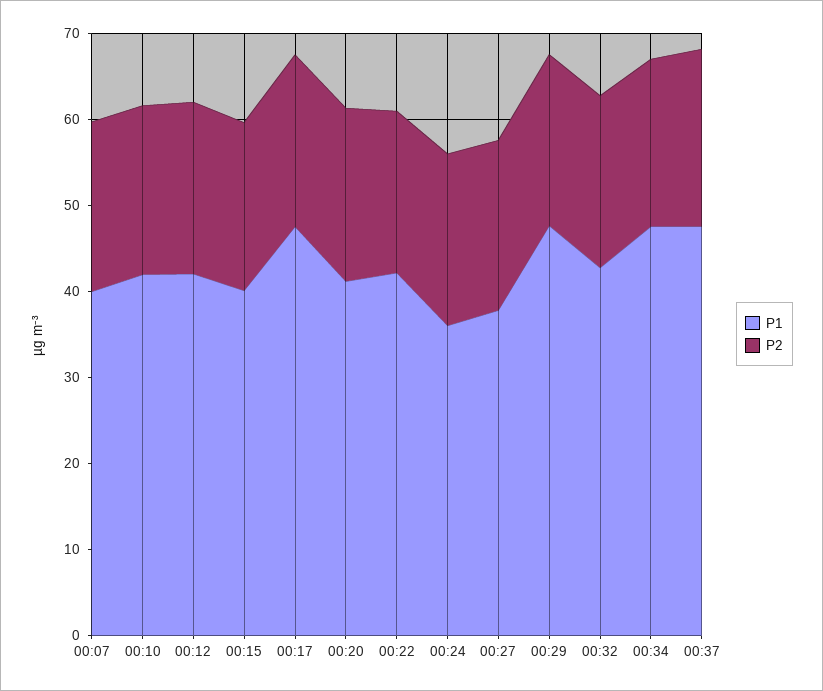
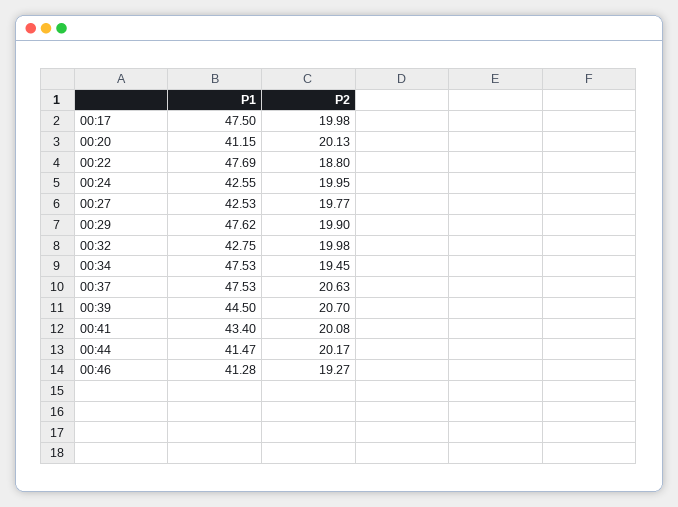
P1, 00:07: 40 -> none
P2, 00:07: 20 -> none
P1, 00:10: 42 -> none
P2, 00:10: 20 -> none
P1, 00:12: 42 -> none
P2, 00:12: 20 -> none
P1, 00:15: 40 -> none
P2, 00:15: 20 -> none
P1, 00:22: 42 -> 47.69
P1, 00:24: 36 -> 42.55
P1, 00:27: 38 -> 42.53
P1, 00:39: none -> 44.5
P2, 00:39: none -> 20.7
P1, 00:41: none -> 43.4
P2, 00:41: none -> 20.08
P1, 00:44: none -> 41.47
P2, 00:44: none -> 20.17
P1, 00:46: none -> 41.28
P2, 00:46: none -> 19.27

